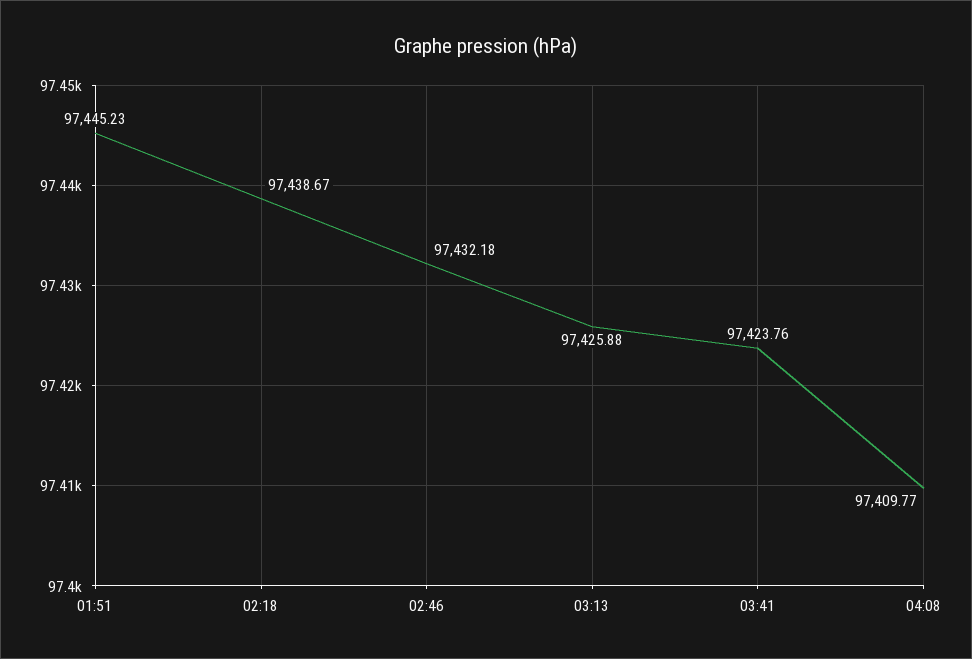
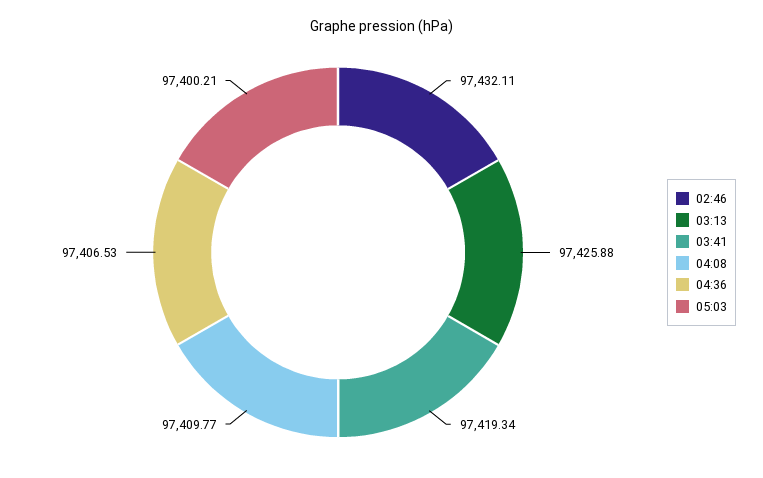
01:51: 97445.23 -> none
02:18: 97438.67 -> none
02:46: 97432.18 -> 97432.11
03:41: 97423.76 -> 97419.34
04:36: none -> 97406.53
05:03: none -> 97400.21

